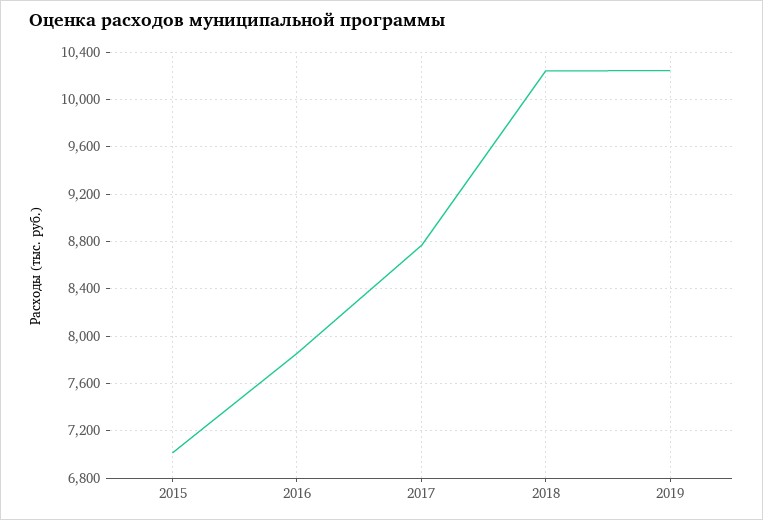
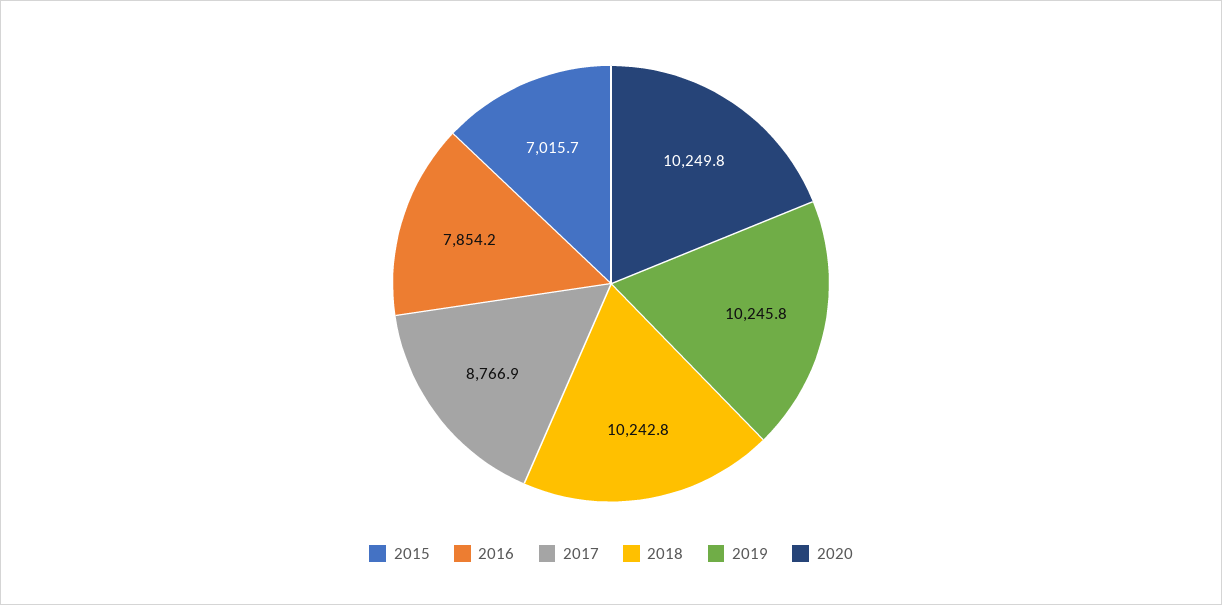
2020: none -> 10249.8

